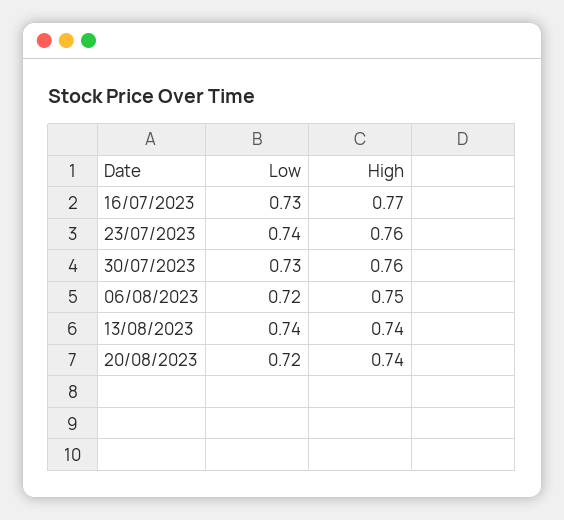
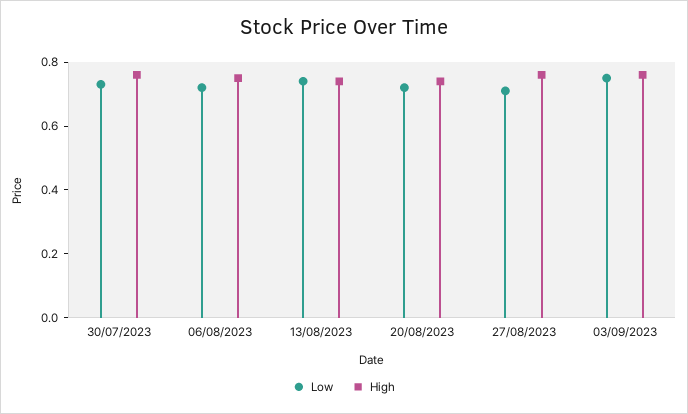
Low, 16/07/2023: 0.73 -> none
High, 16/07/2023: 0.77 -> none
Low, 23/07/2023: 0.74 -> none
High, 23/07/2023: 0.76 -> none
Low, 27/08/2023: none -> 0.7
High, 27/08/2023: none -> 0.75
Low, 03/09/2023: none -> 0.75
High, 03/09/2023: none -> 0.75

